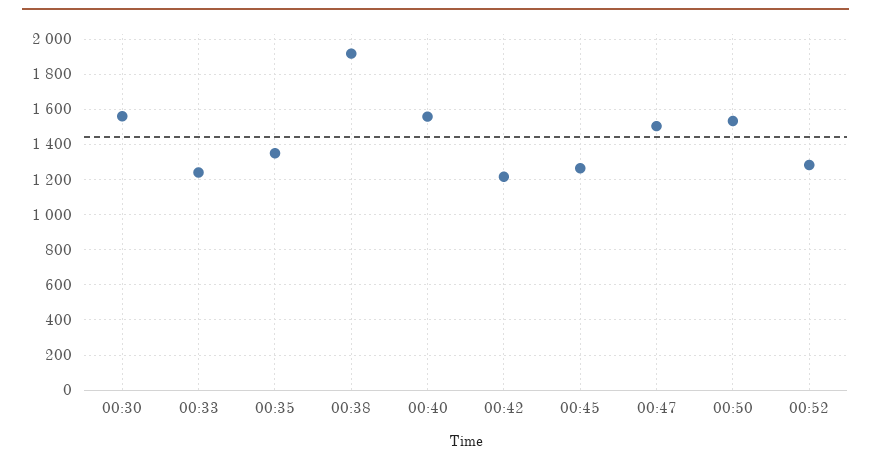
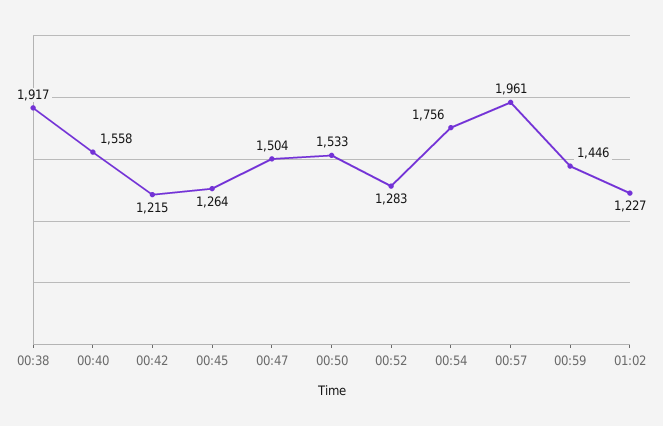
00:30: 1550 -> none
00:33: 1250 -> none
00:35: 1350 -> none
00:54: none -> 1756
00:57: none -> 1961
00:59: none -> 1446
01:02: none -> 1227

